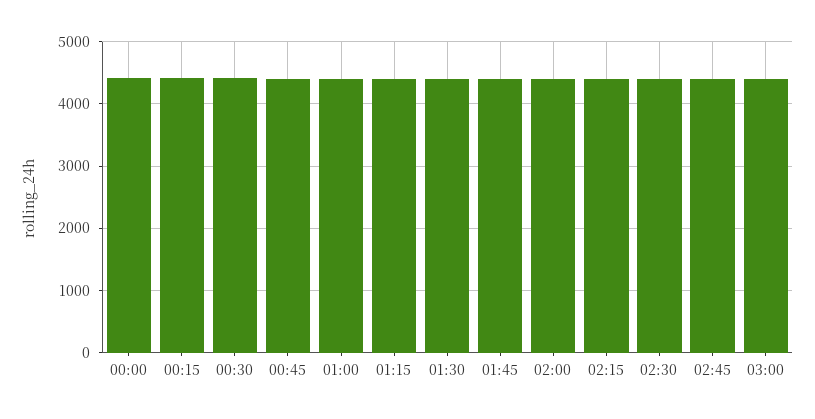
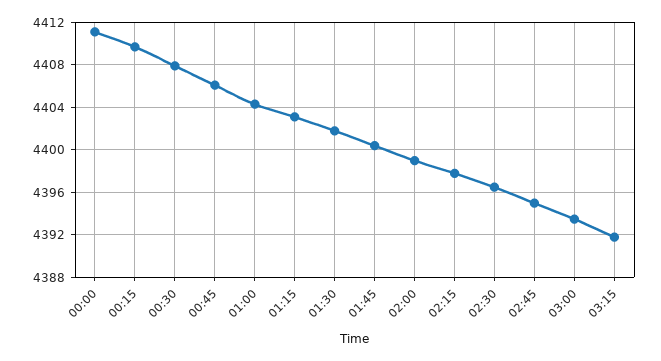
03:15: none -> 4392

